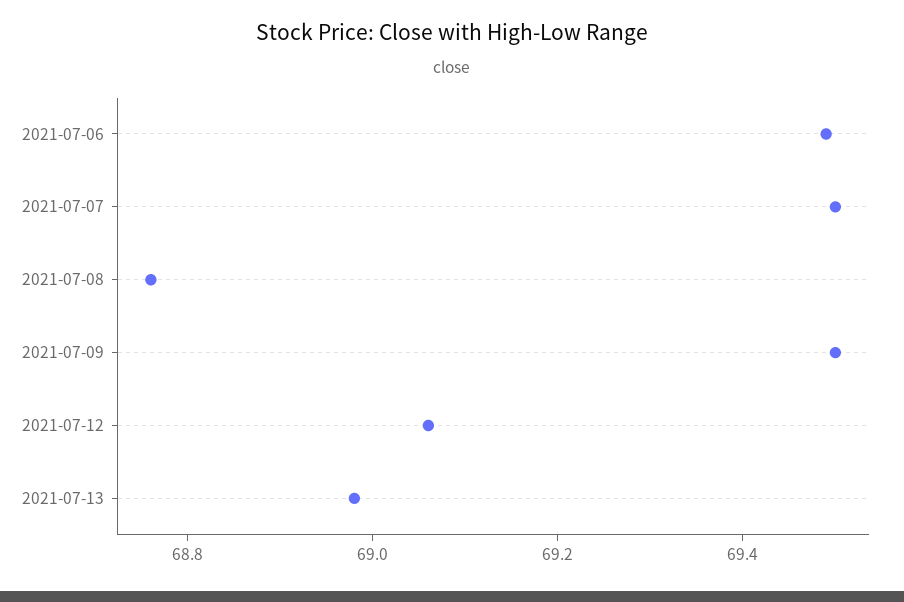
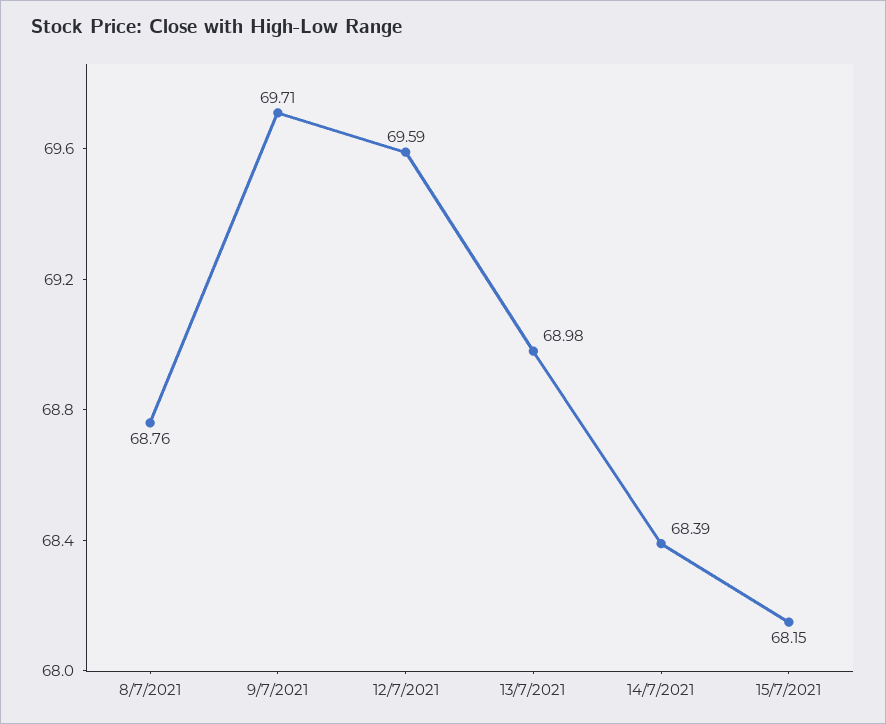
2021-07-06: 69.5 -> none
2021-07-07: 69.5 -> none
2021-07-09: 69.5 -> 69.71
2021-07-12: 69.05 -> 69.59
14/7/2021: none -> 68.39
15/7/2021: none -> 68.15

